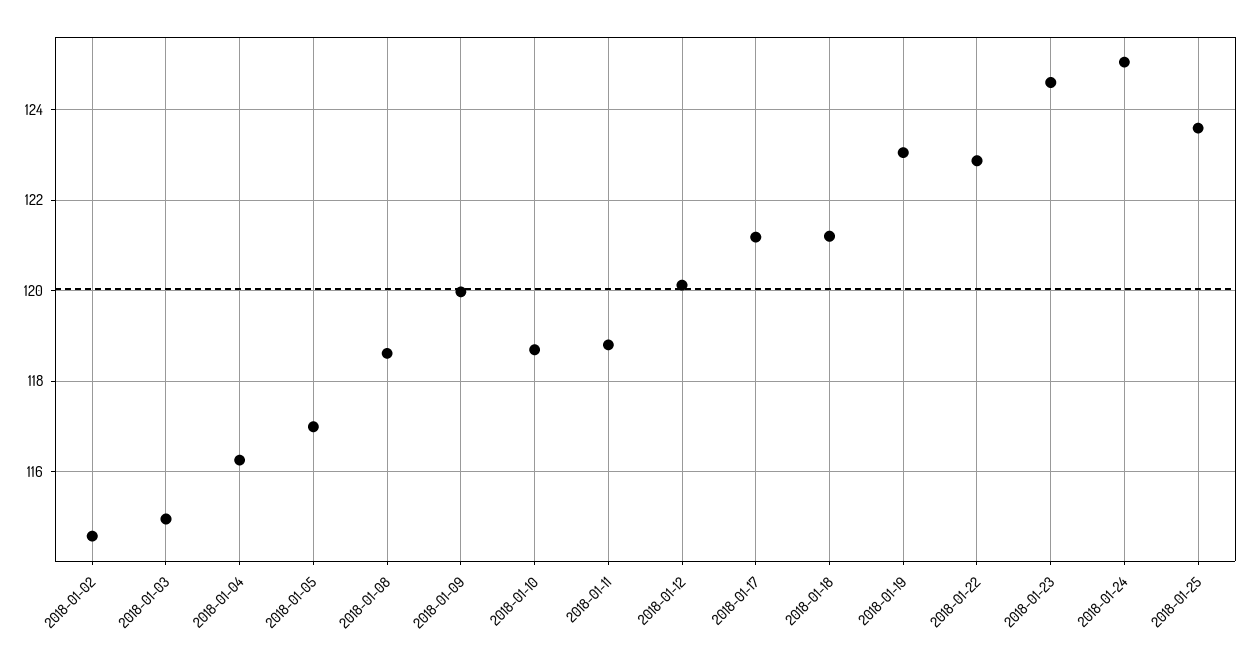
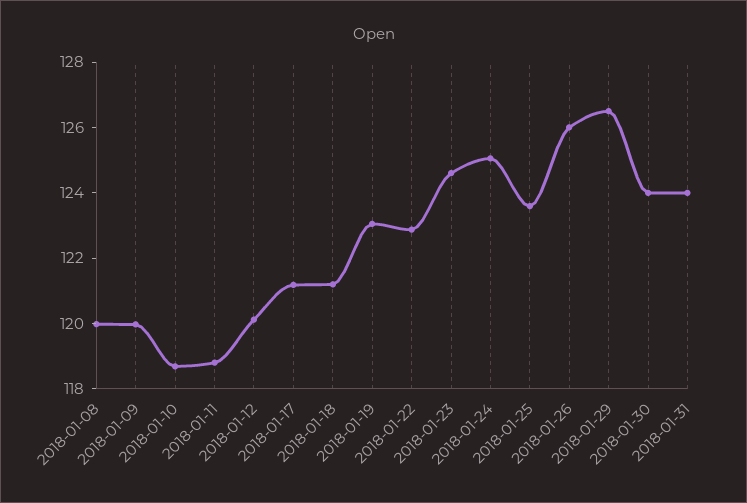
2018-01-02: 114.6 -> none
2018-01-03: 115 -> none
2018-01-04: 116.2 -> none
2018-01-05: 117 -> none
2018-01-08: 118.6 -> 120
2018-01-26: none -> 126
2018-01-29: none -> 126.5
2018-01-30: none -> 124
2018-01-31: none -> 124

